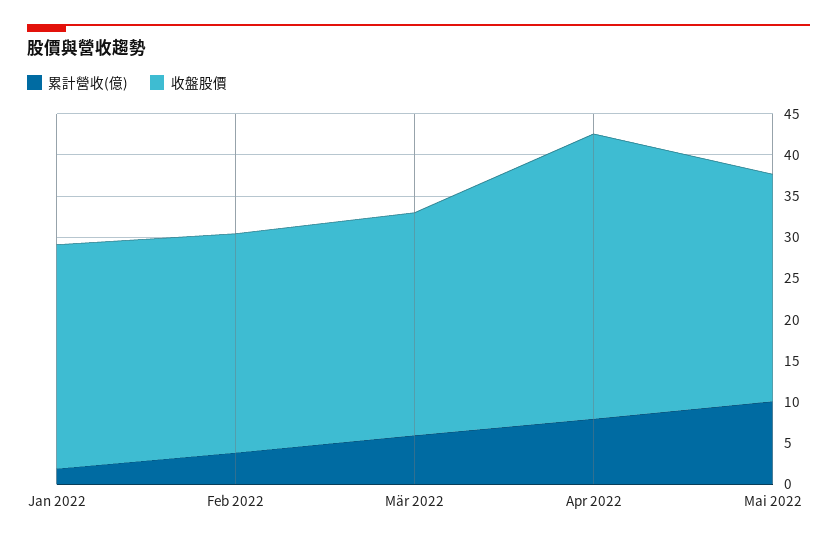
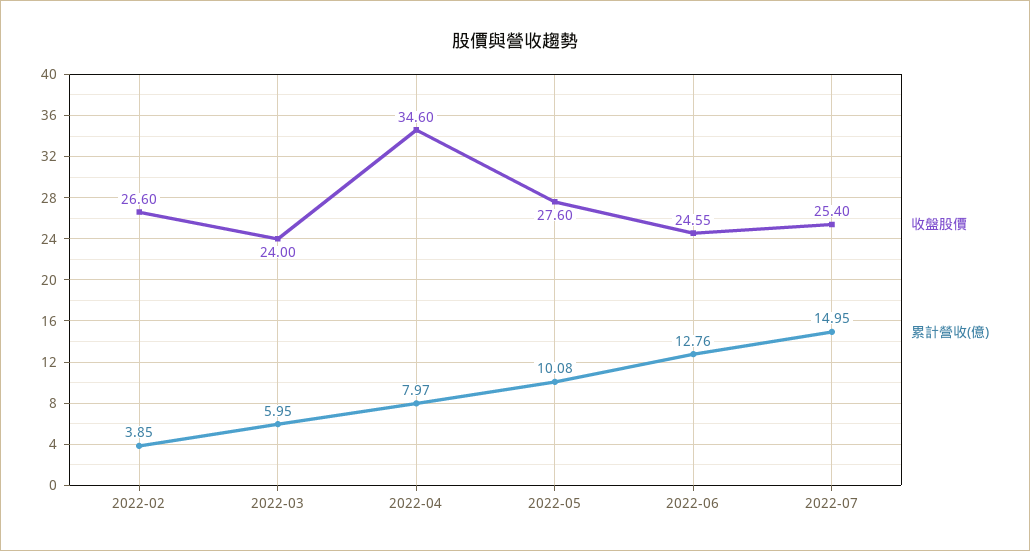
累計營收(億), Jan 2022: 2 -> none
收盤股價, Jan 2022: 27 -> none
收盤股價, Mär 2022: 27 -> 24
收盤股價, 2022-06: none -> 24.55
累計營收(億), 2022-06: none -> 12.76
收盤股價, 2022-07: none -> 25.4
累計營收(億), 2022-07: none -> 14.95

